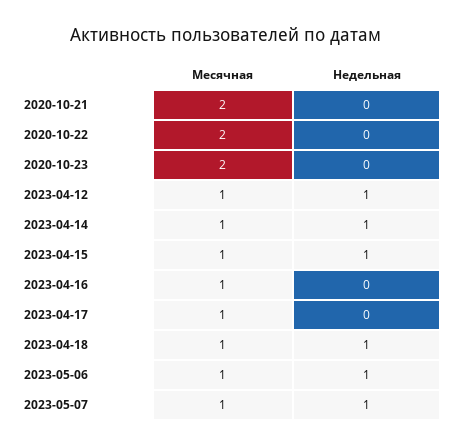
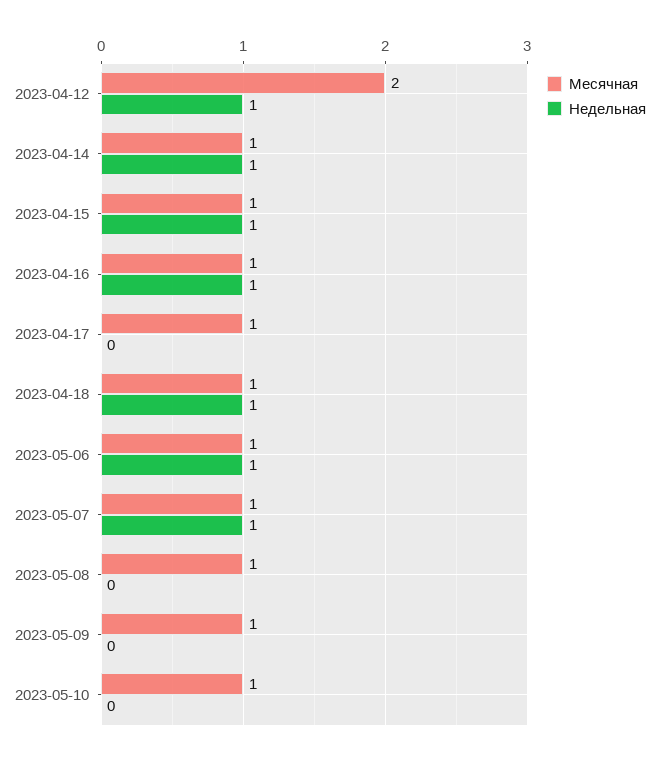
Месячная, 2020-10-21: 2 -> none
Недельная, 2020-10-21: 0 -> none
Месячная, 2020-10-22: 2 -> none
Недельная, 2020-10-22: 0 -> none
Месячная, 2020-10-23: 2 -> none
Недельная, 2020-10-23: 0 -> none
Месячная, 2023-04-12: 1 -> 2
Недельная, 2023-04-16: 0 -> 1
Месячная, 2023-05-08: none -> 1
Недельная, 2023-05-08: none -> 0
Месячная, 2023-05-09: none -> 1
Недельная, 2023-05-09: none -> 0
Месячная, 2023-05-10: none -> 1
Недельная, 2023-05-10: none -> 0

